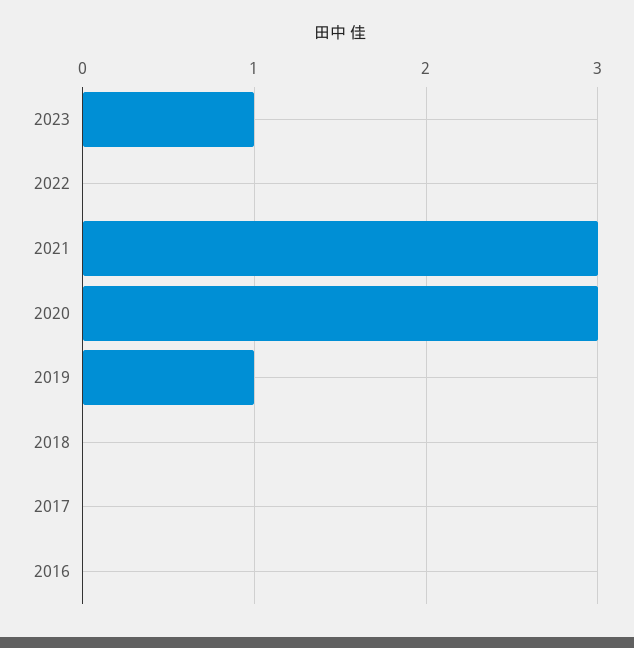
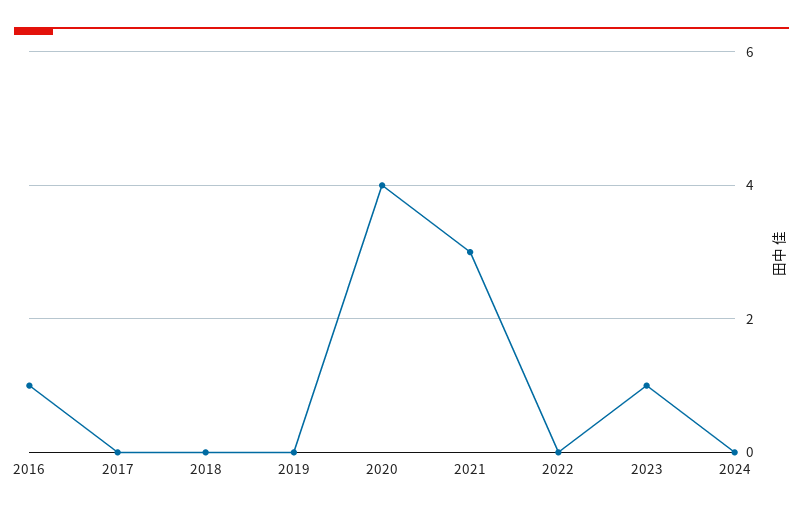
2020: 3 -> 4
2019: 1 -> 0
2016: 0 -> 1
2024: none -> 0

